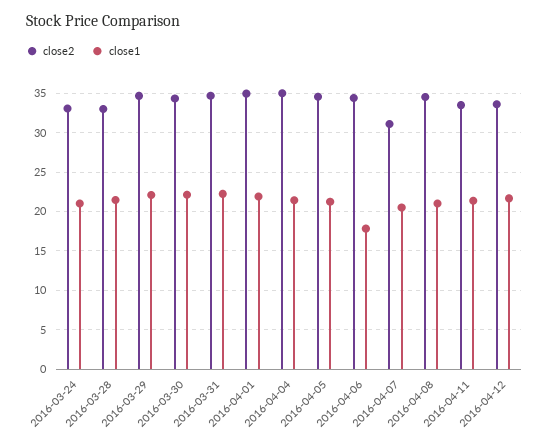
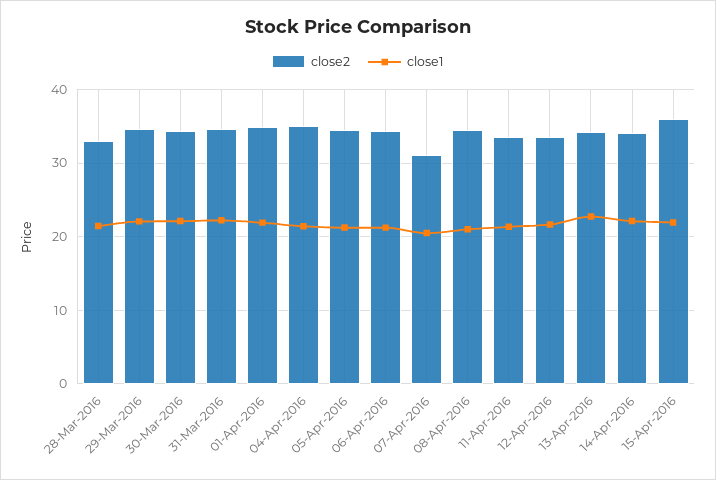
close2, 2016-03-24: 33 -> none
close1, 2016-03-24: 21 -> none
close1, 2016-04-06: 18 -> 21
close2, 13-Apr-2016: none -> 34
close1, 13-Apr-2016: none -> 23
close2, 14-Apr-2016: none -> 34
close1, 14-Apr-2016: none -> 22
close2, 15-Apr-2016: none -> 36
close1, 15-Apr-2016: none -> 22

